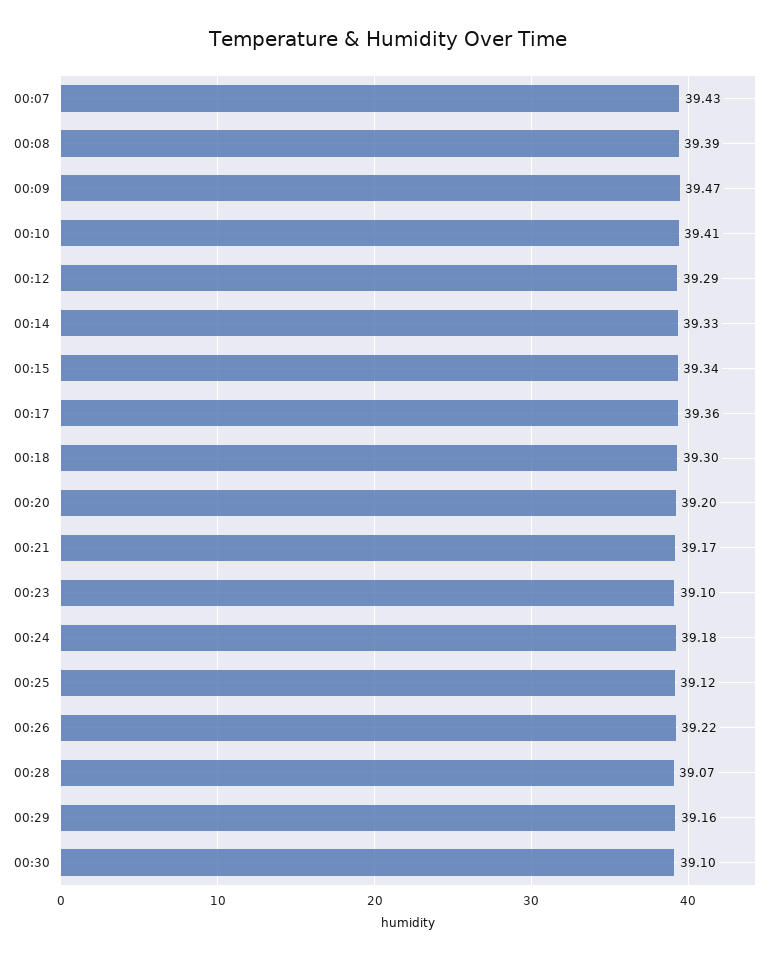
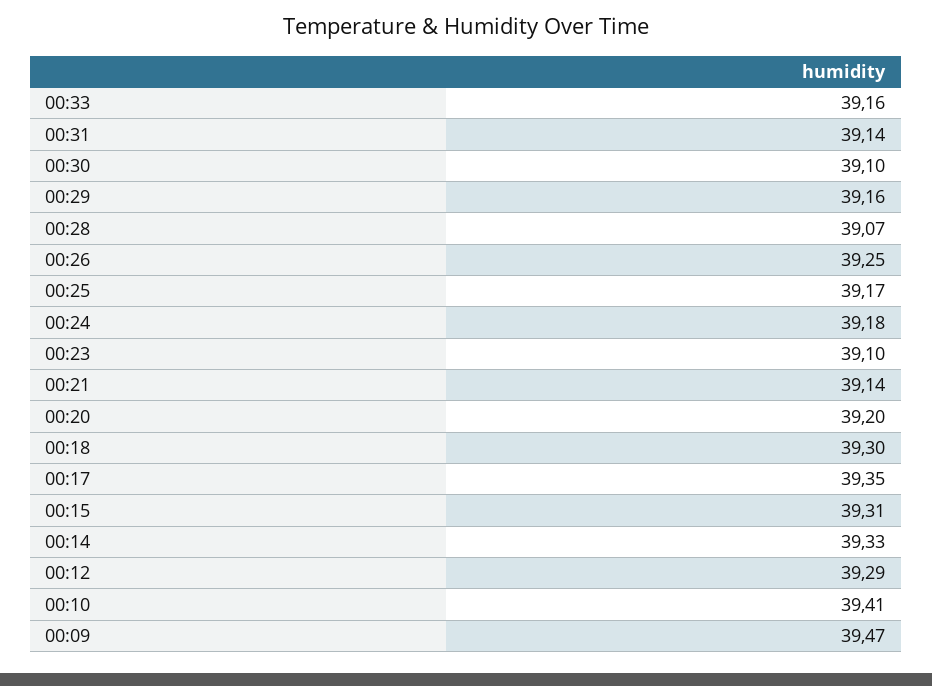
00:07: 39.43 -> none
00:08: 39.39 -> none
00:15: 39.34 -> 39.31
00:17: 39.36 -> 39.35
00:21: 39.17 -> 39.14
00:25: 39.12 -> 39.17
00:26: 39.22 -> 39.25
00:33: none -> 39.16
00:31: none -> 39.14

